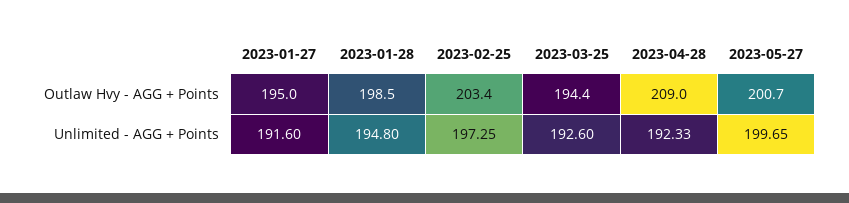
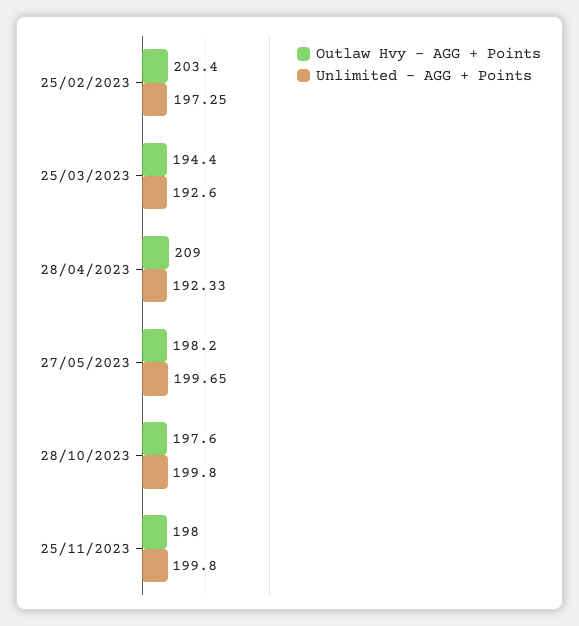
Outlaw Hvy - AGG + Points, 2023-01-27: 195 -> none
Outlaw Hvy - AGG + Points, 2023-01-28: 198.5 -> none
Outlaw Hvy - AGG + Points, 2023-05-27: 200.7 -> 198.2
Unlimited - AGG + Points, 2023-01-27: 191.6 -> none
Unlimited - AGG + Points, 2023-01-28: 194.8 -> none
Outlaw Hvy - AGG + Points, 28/10/2023: none -> 197.6
Unlimited - AGG + Points, 28/10/2023: none -> 199.8
Outlaw Hvy - AGG + Points, 25/11/2023: none -> 198
Unlimited - AGG + Points, 25/11/2023: none -> 199.8

